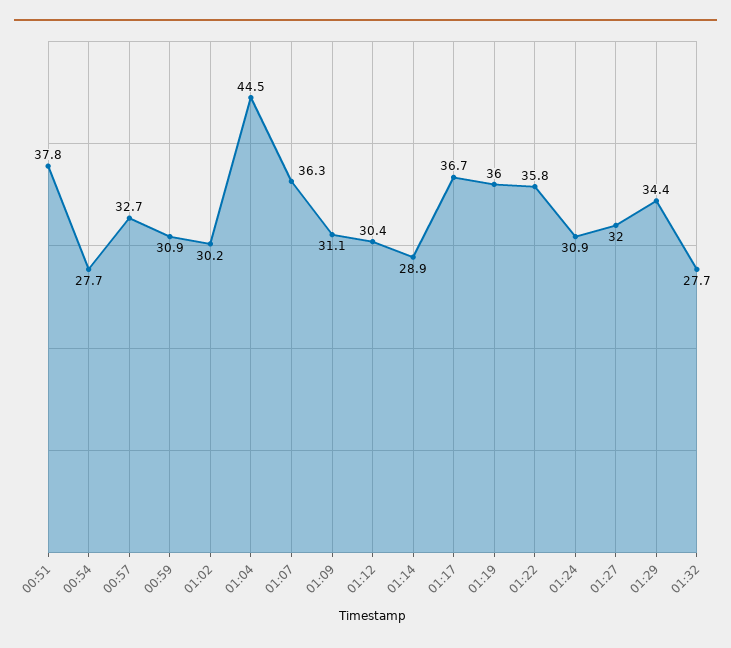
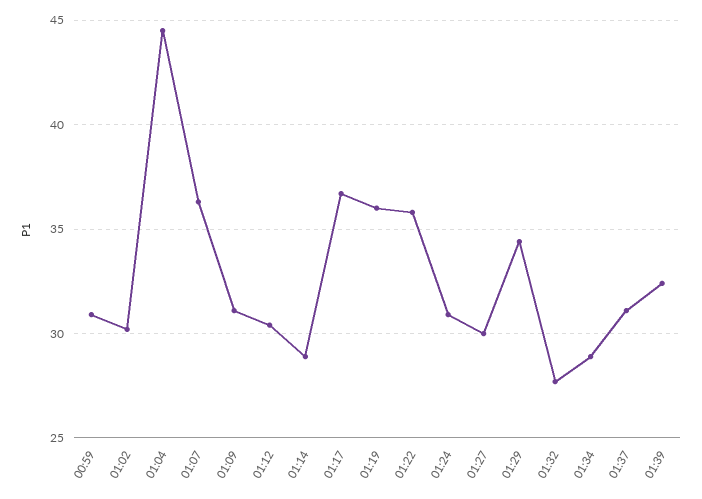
00:51: 37.8 -> none
00:54: 27.7 -> none
00:57: 32.7 -> none
01:27: 32 -> 30
01:34: none -> 29
01:37: none -> 31
01:39: none -> 32.5

